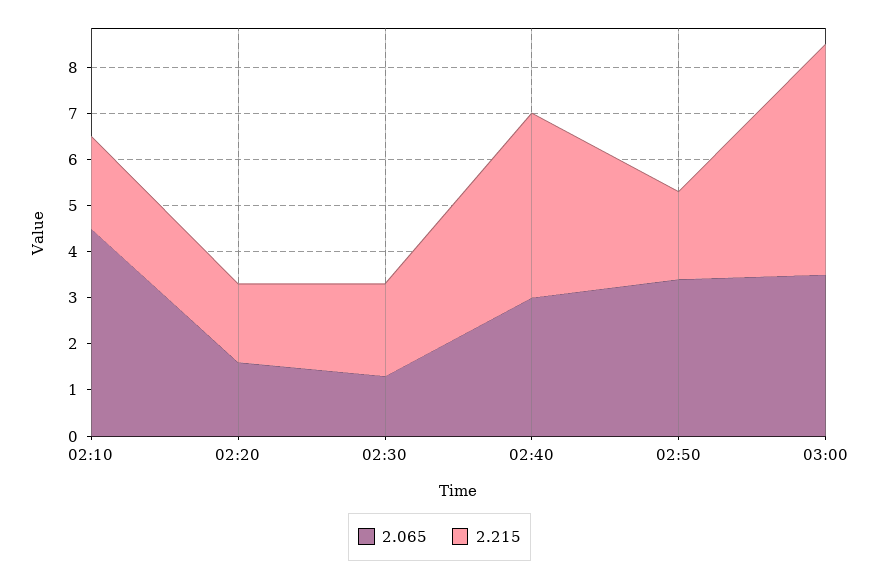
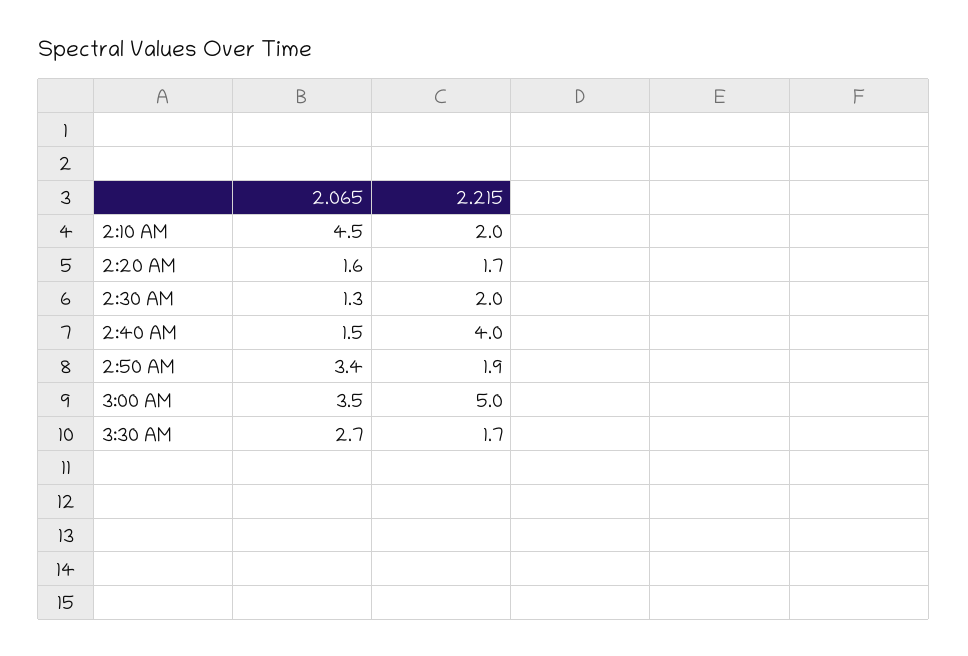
2.065, 02:40: 3 -> 1.5
2.065, 3:30 AM: none -> 2.7
2.215, 3:30 AM: none -> 1.7

